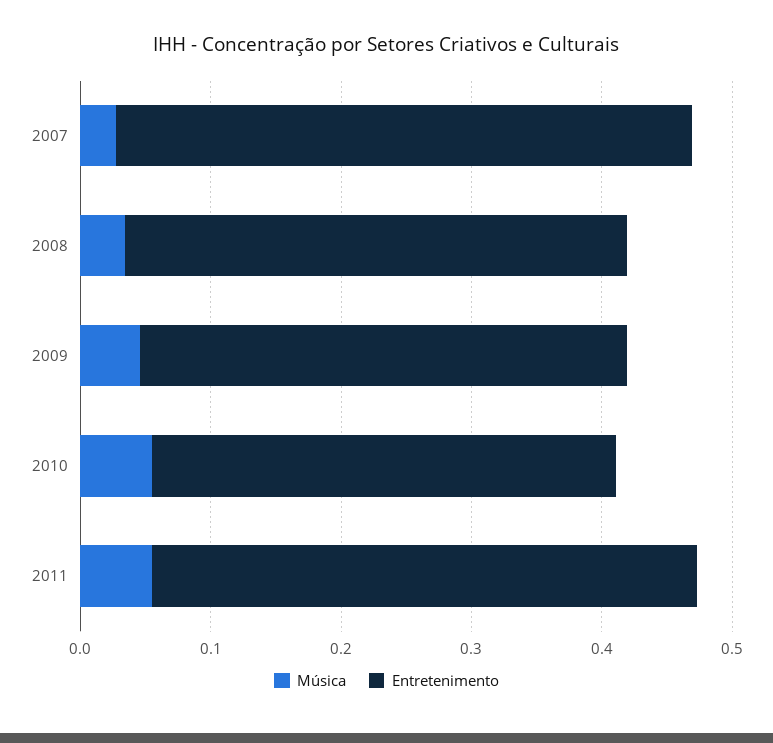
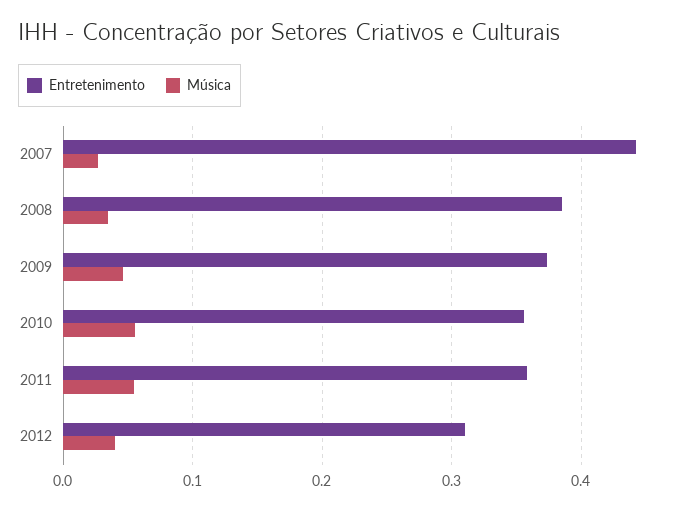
Entretenimento, 2011: 0.42 -> 0.36
Entretenimento, 2012: none -> 0.31
Música, 2012: none -> 0.04

